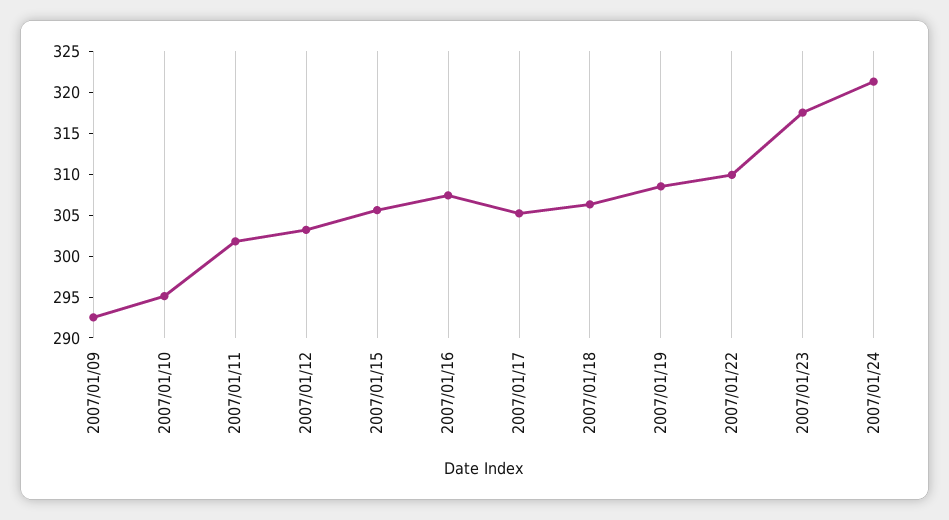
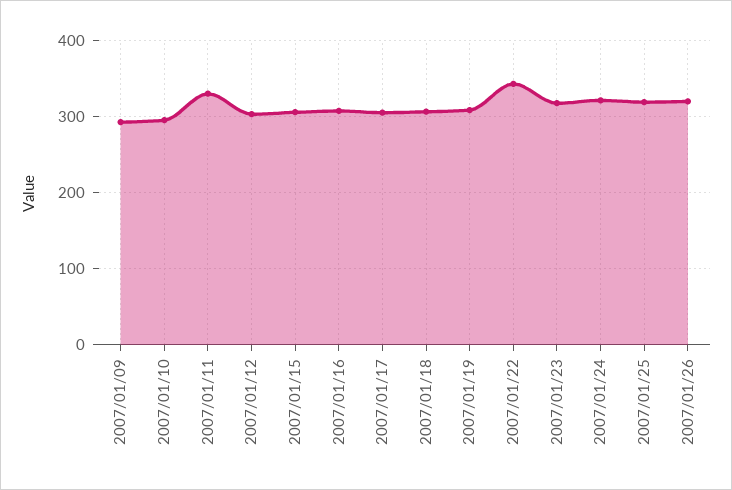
2007/01/11: 302 -> 330
2007/01/22: 310 -> 340
2007/01/25: none -> 320
2007/01/26: none -> 320

